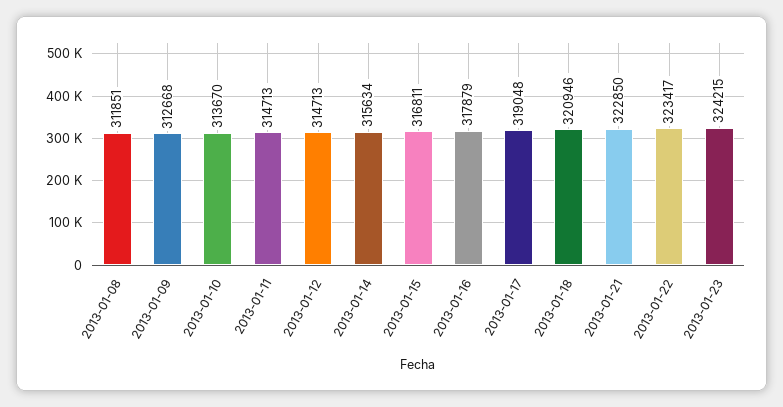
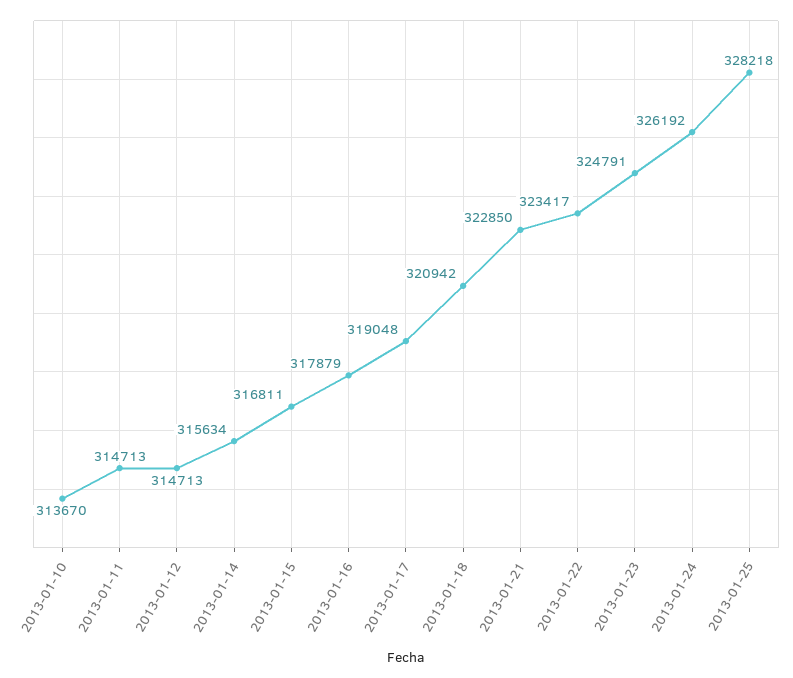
2013-01-08: 311851 -> none
2013-01-09: 312668 -> none
2013-01-18: 320946 -> 320942
2013-01-23: 324215 -> 324791
2013-01-24: none -> 326192
2013-01-25: none -> 328218

